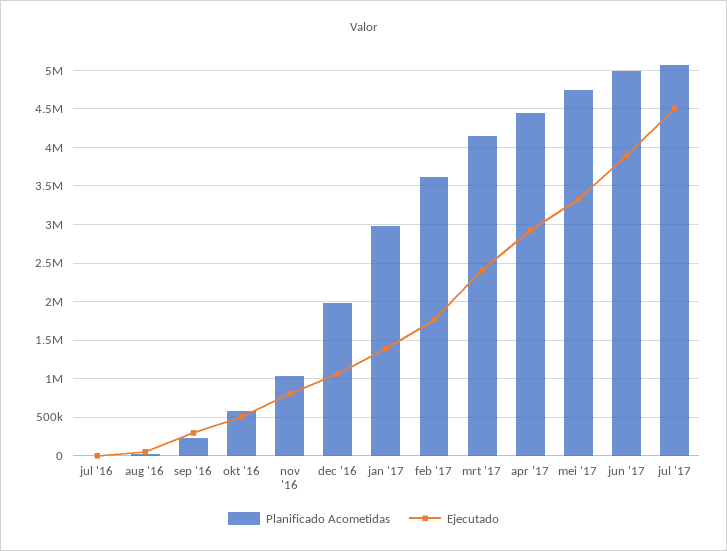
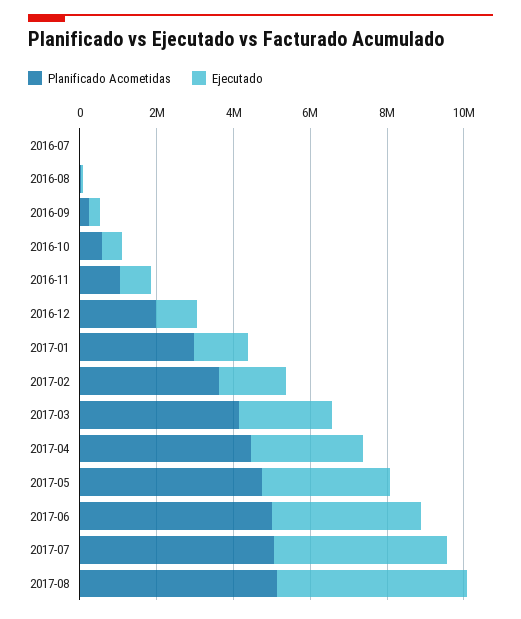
Planificado Acometidas, 2017-08: none -> 5000000
Ejecutado, 2017-08: none -> 5000000

